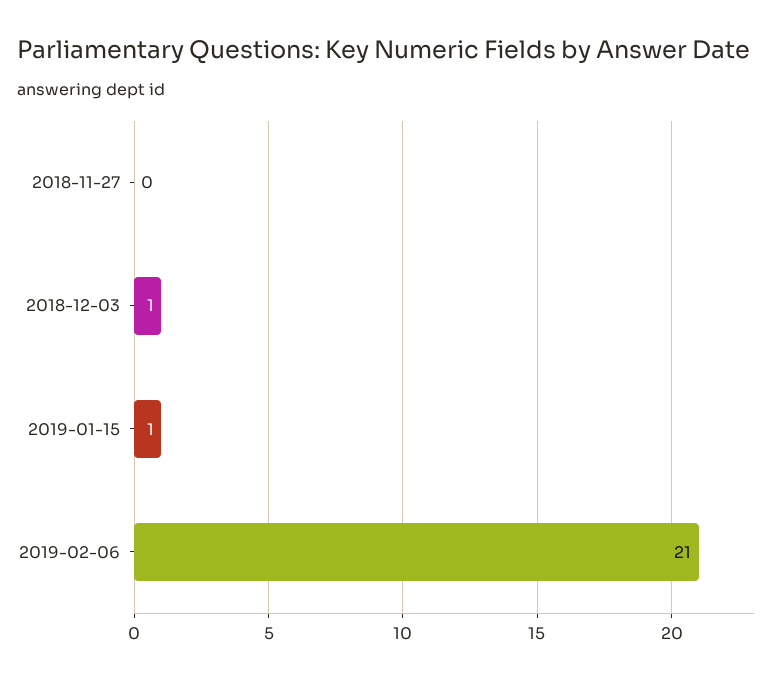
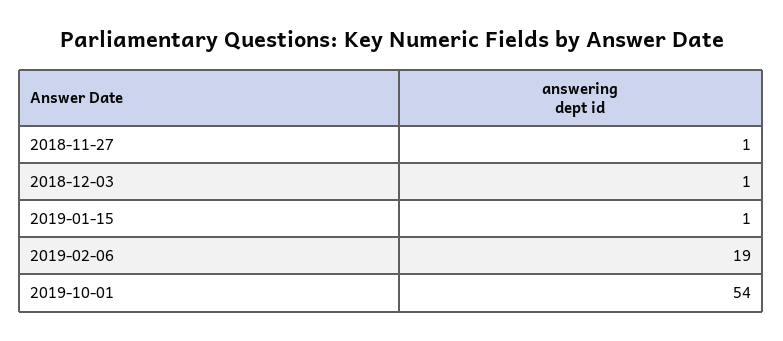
2018-11-27: 0 -> 1
2019-02-06: 21 -> 19
2019-10-01: none -> 54

